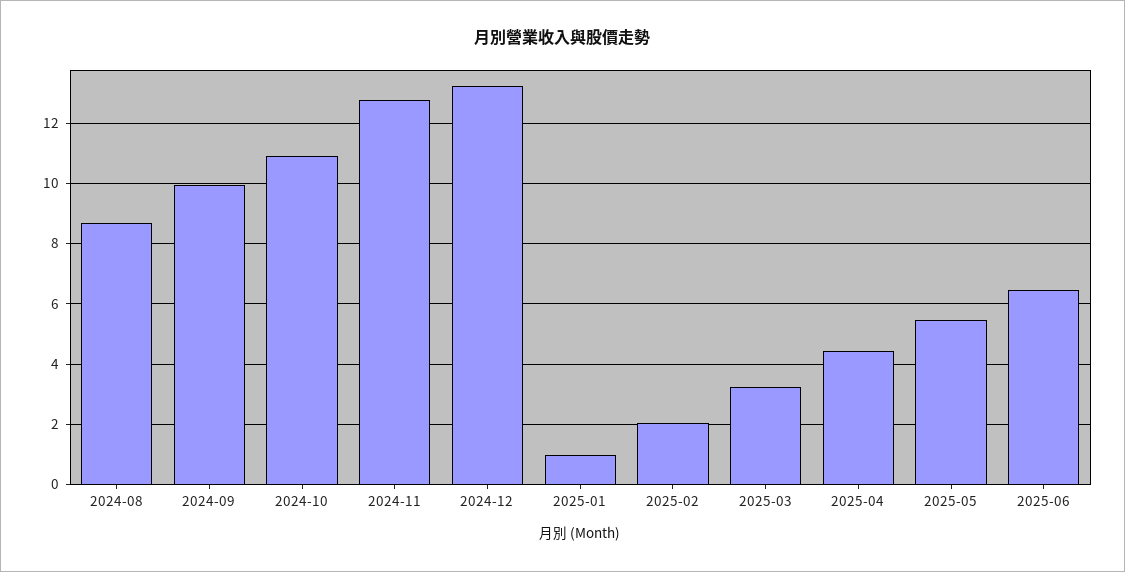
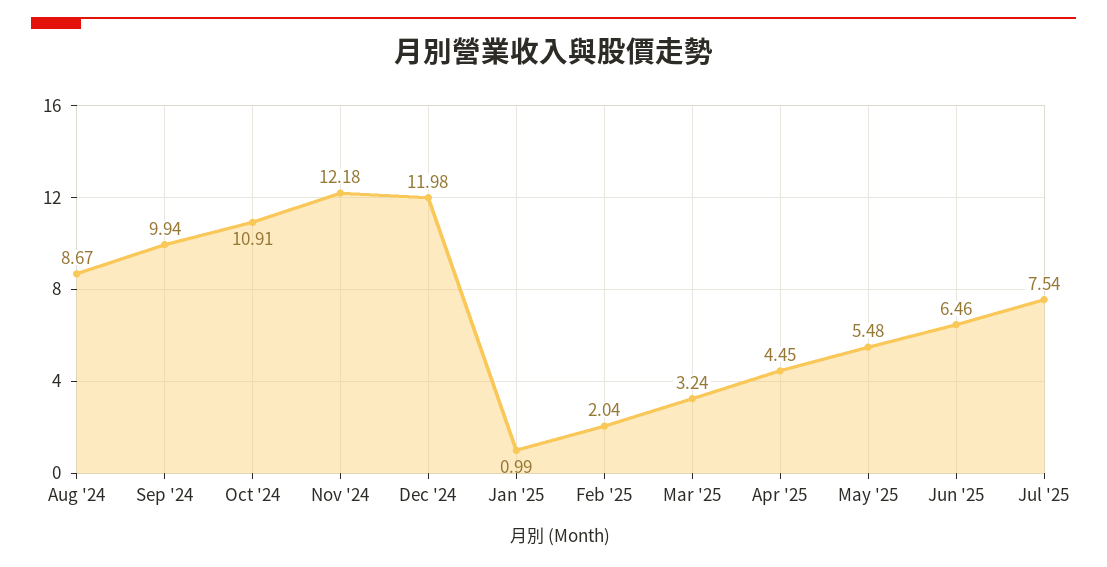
2024-11: 12.8 -> 12.18
2024-12: 13.2 -> 11.98
Jul '25: none -> 7.54

